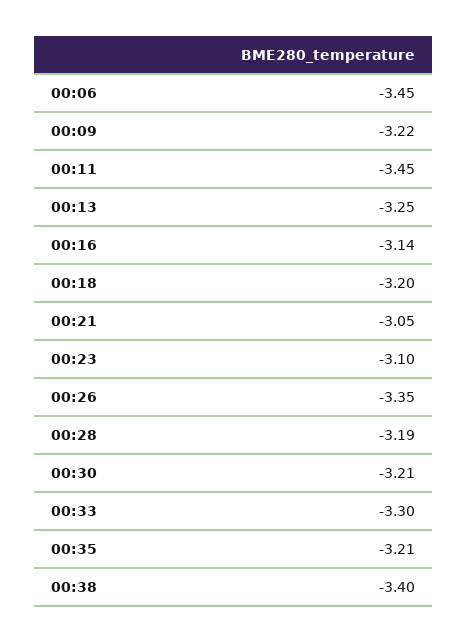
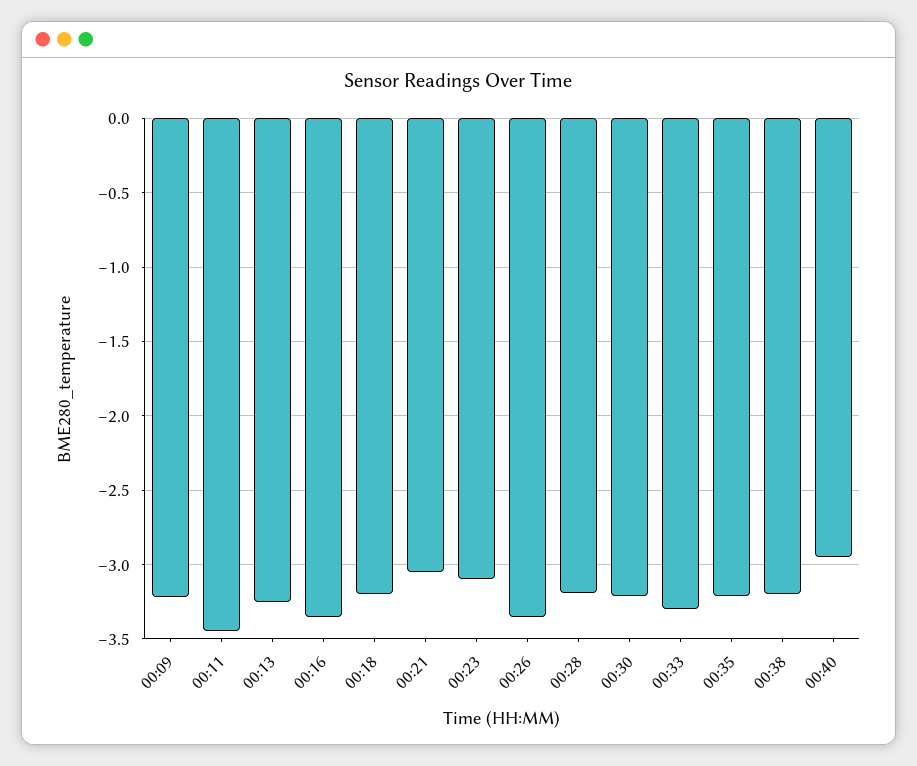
00:06: -3.45 -> none
00:16: -3.14 -> -3.35
00:38: -3.4 -> -3.2
00:40: none -> -2.95

